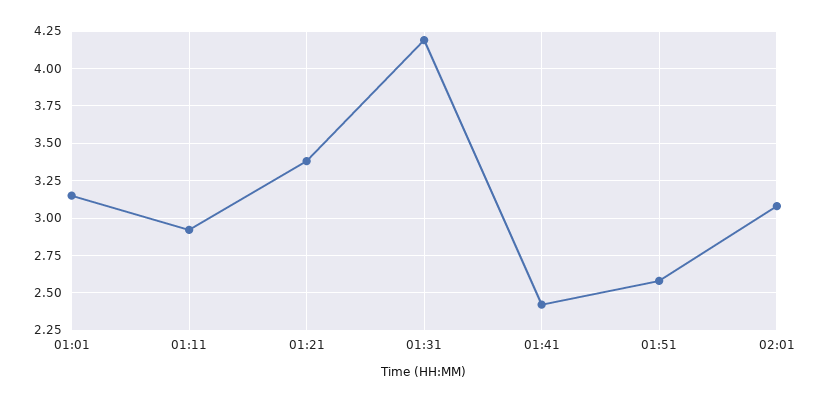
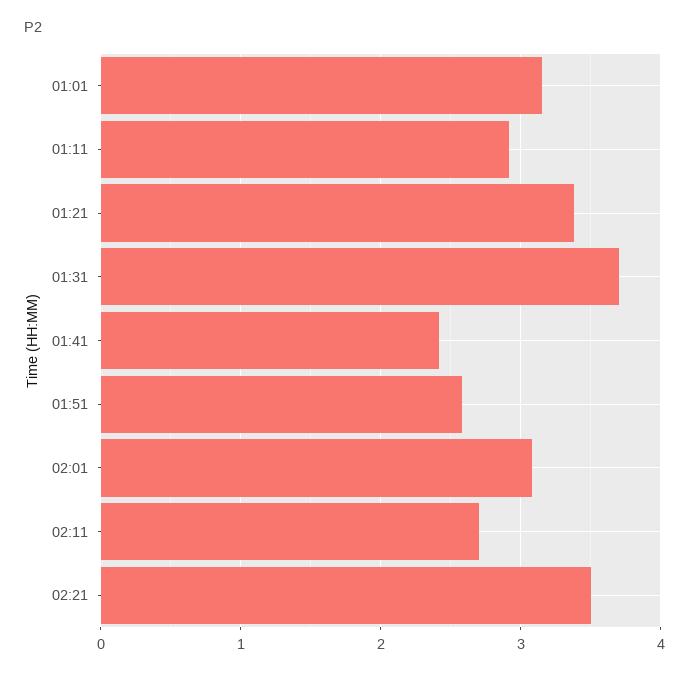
01:31: 4.2 -> 3.7
02:11: none -> 2.7
02:21: none -> 3.5

